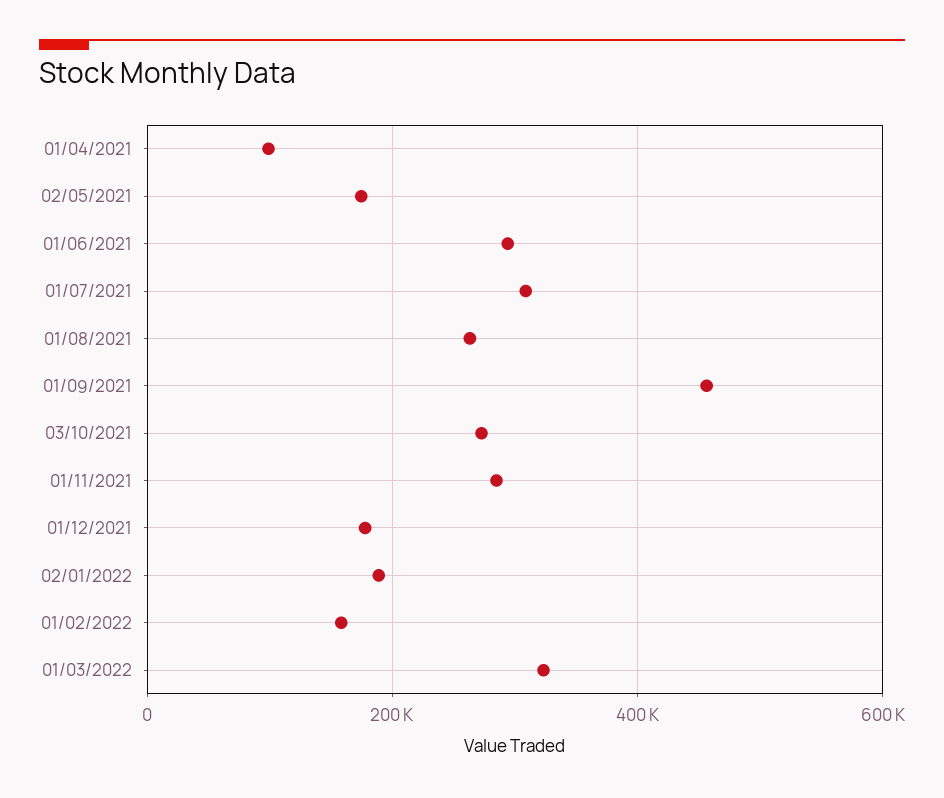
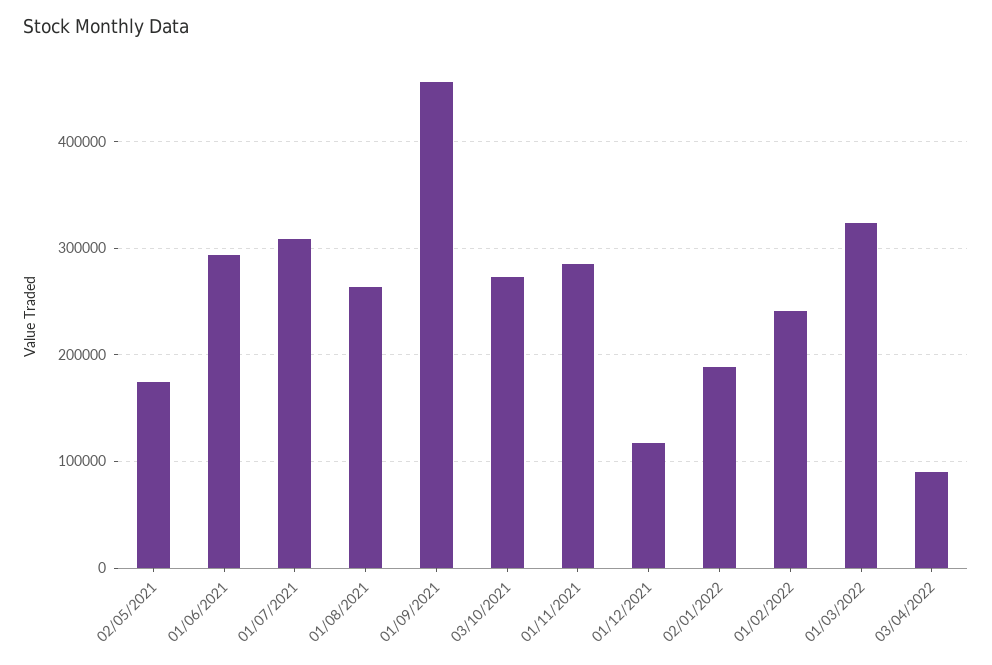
01/04/2021: 100000 -> none
01/12/2021: 180000 -> 120000
01/02/2022: 160000 -> 240000
03/04/2022: none -> 90000

